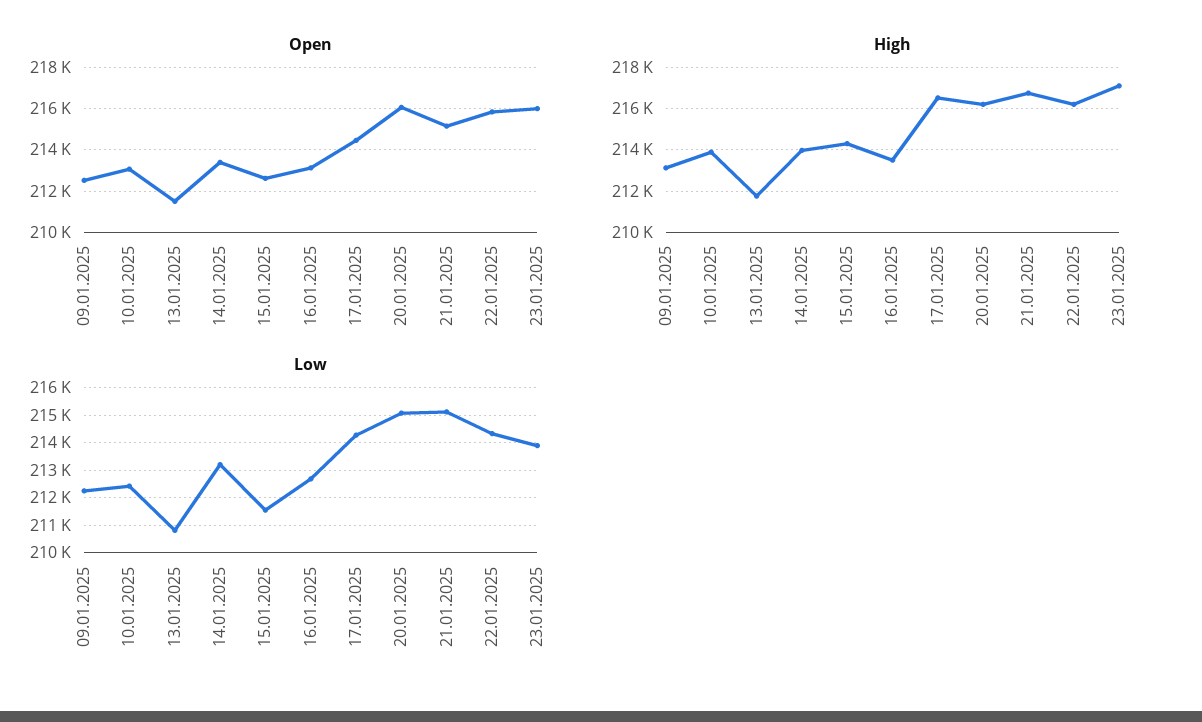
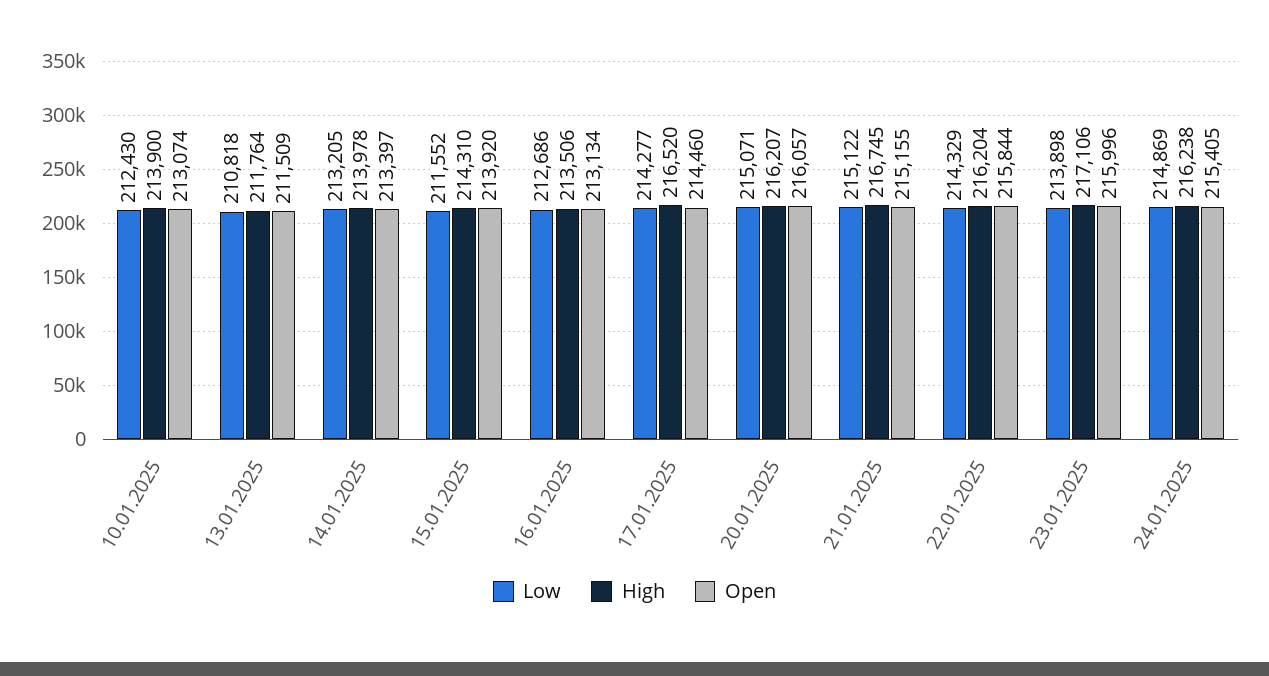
Open, 09.01.2025: 212500 -> none
Open, 15.01.2025: 212500 -> 213920
High, 09.01.2025: 213000 -> none
Low, 09.01.2025: 212250 -> none
Low, 24.01.2025: none -> 214869
High, 24.01.2025: none -> 216238
Open, 24.01.2025: none -> 215405

